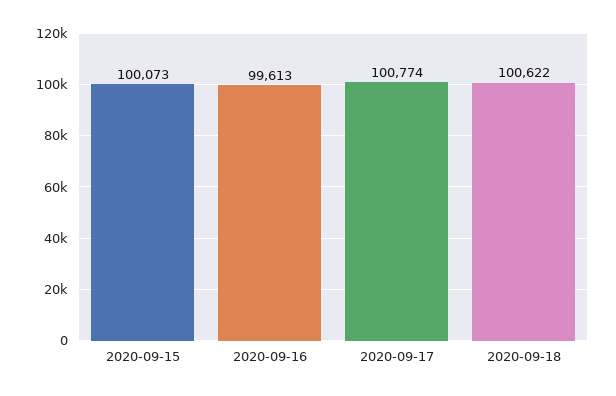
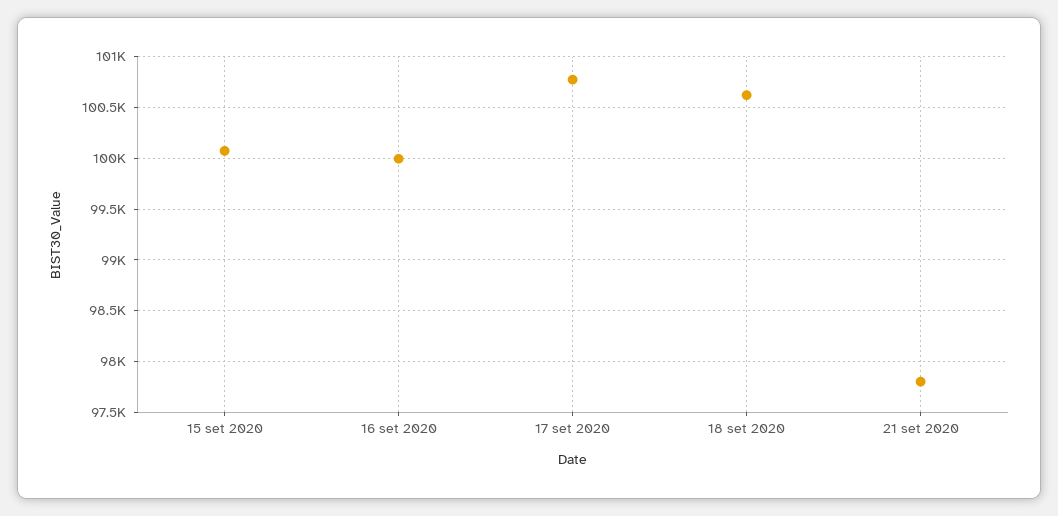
2020-09-16: 99613 -> 100000
21 set 2020: none -> 97800

